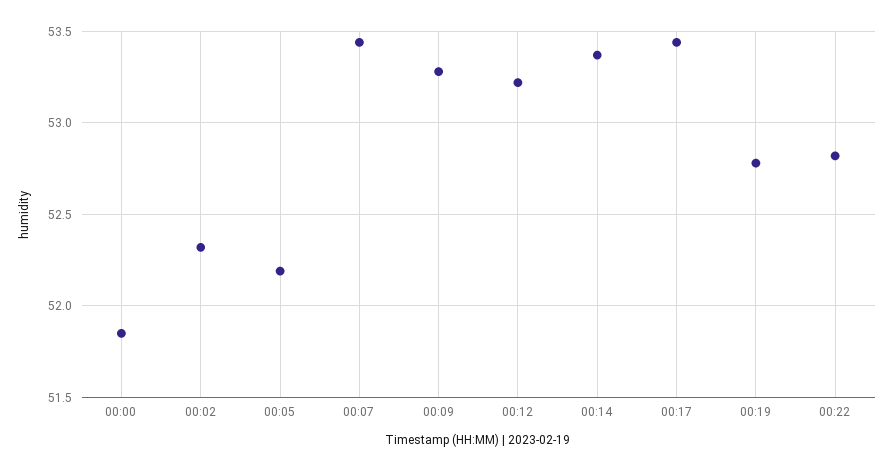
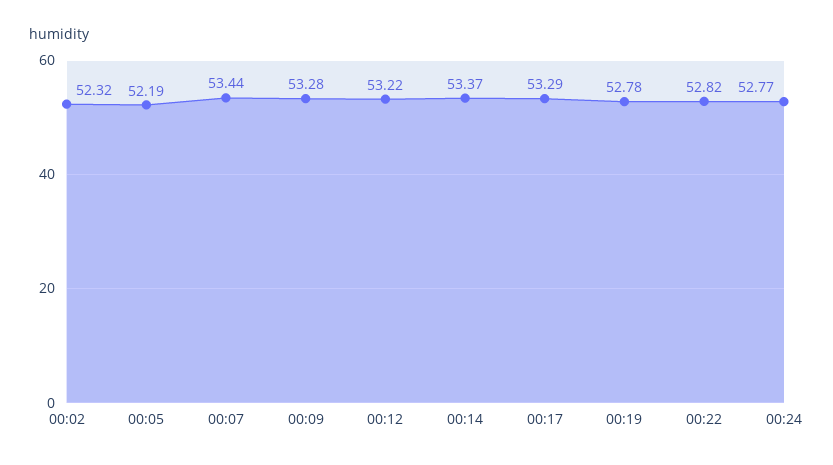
00:00: 51.85 -> none
00:17: 53.45 -> 53.29
00:24: none -> 52.77

